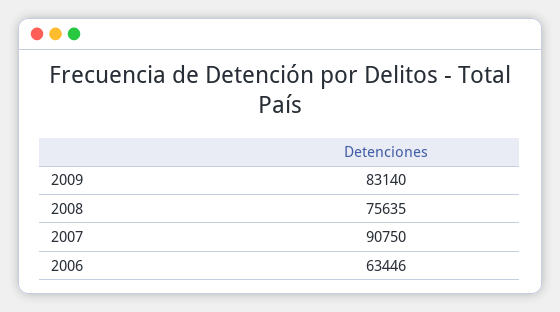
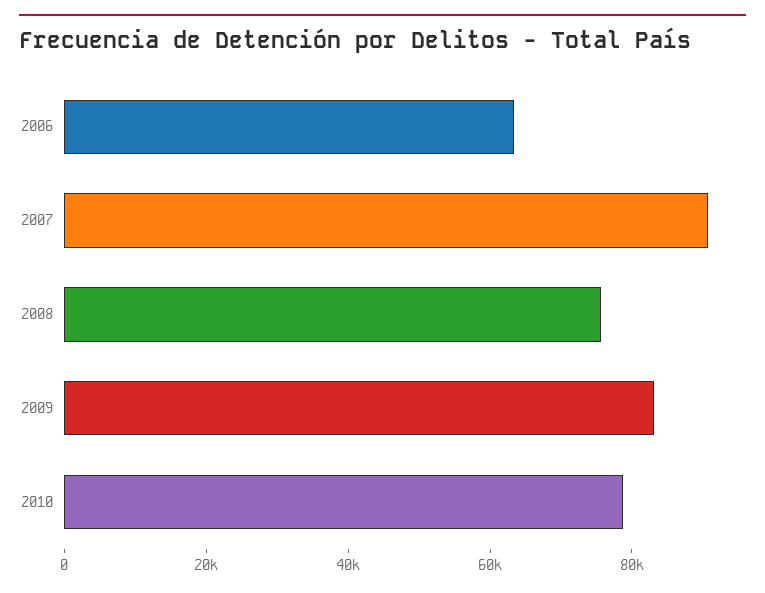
2010: none -> 80000

